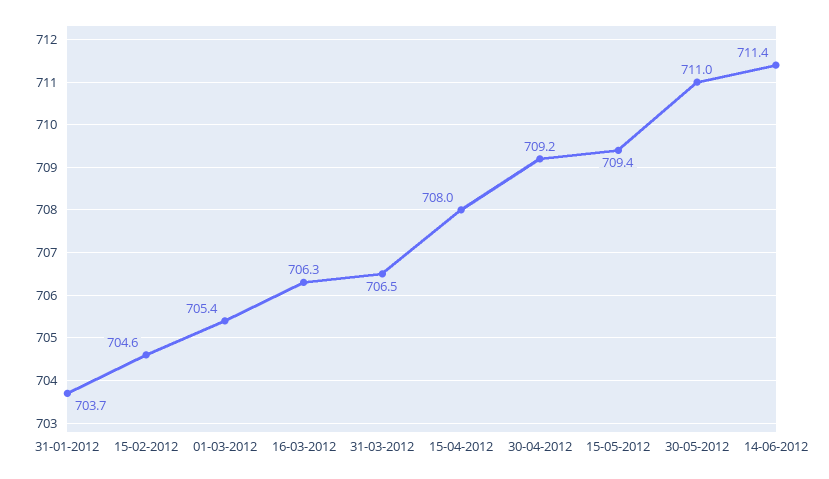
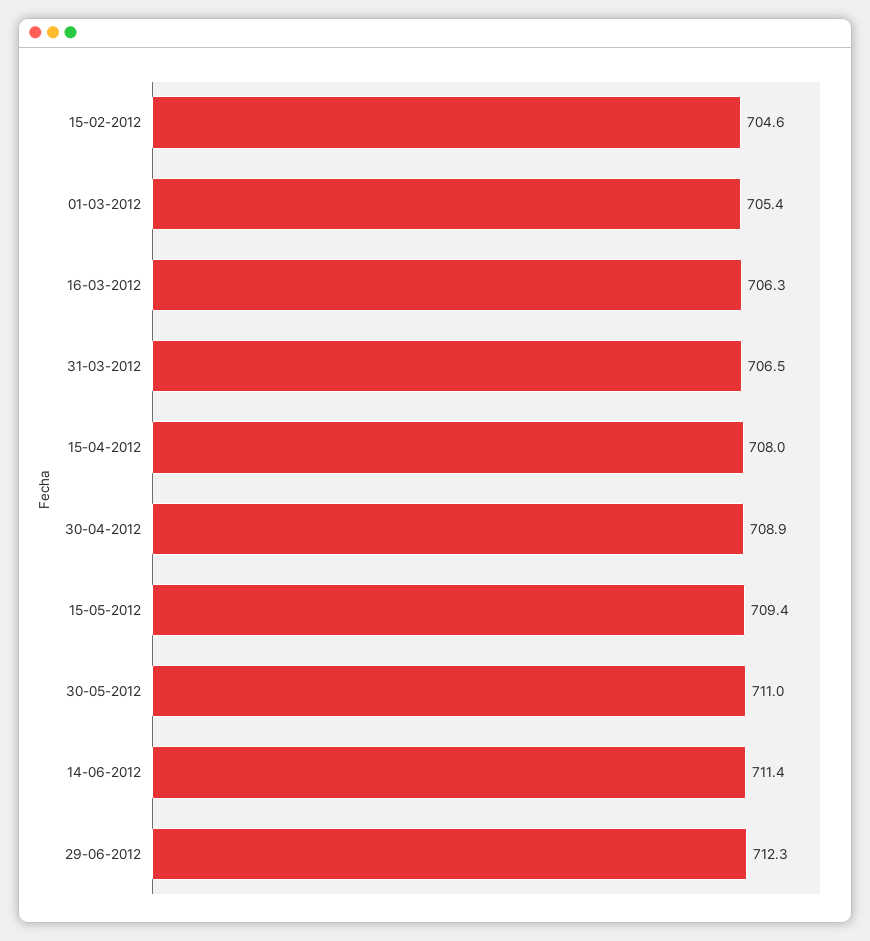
31-01-2012: 703.7 -> none
30-04-2012: 709.2 -> 708.9
29-06-2012: none -> 712.3

